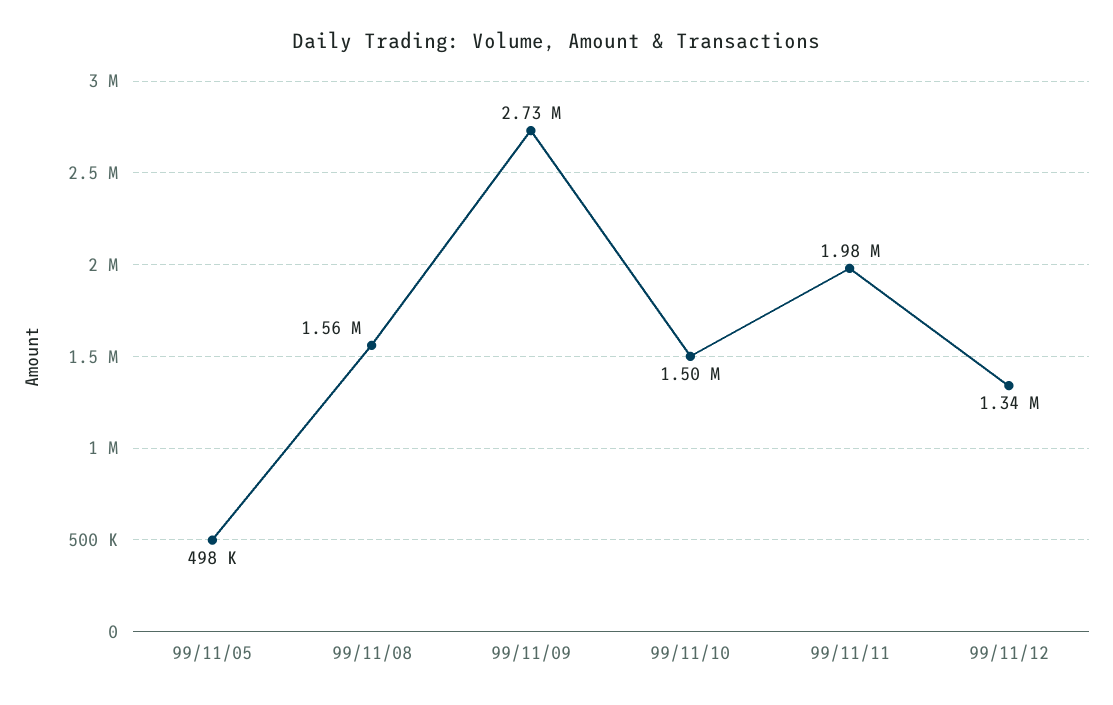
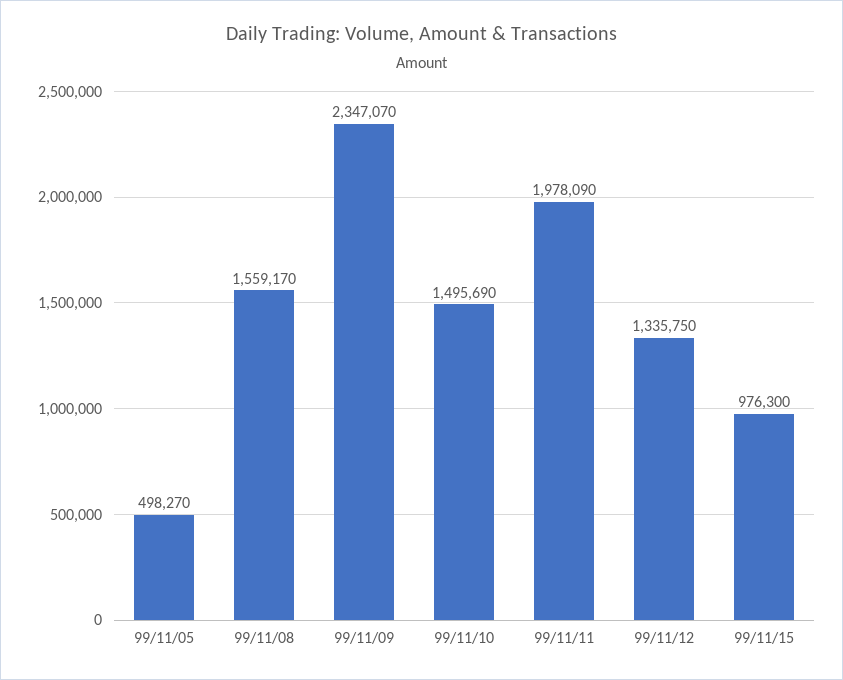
99/11/09: 2730000 -> 2347070
99/11/15: none -> 976300

